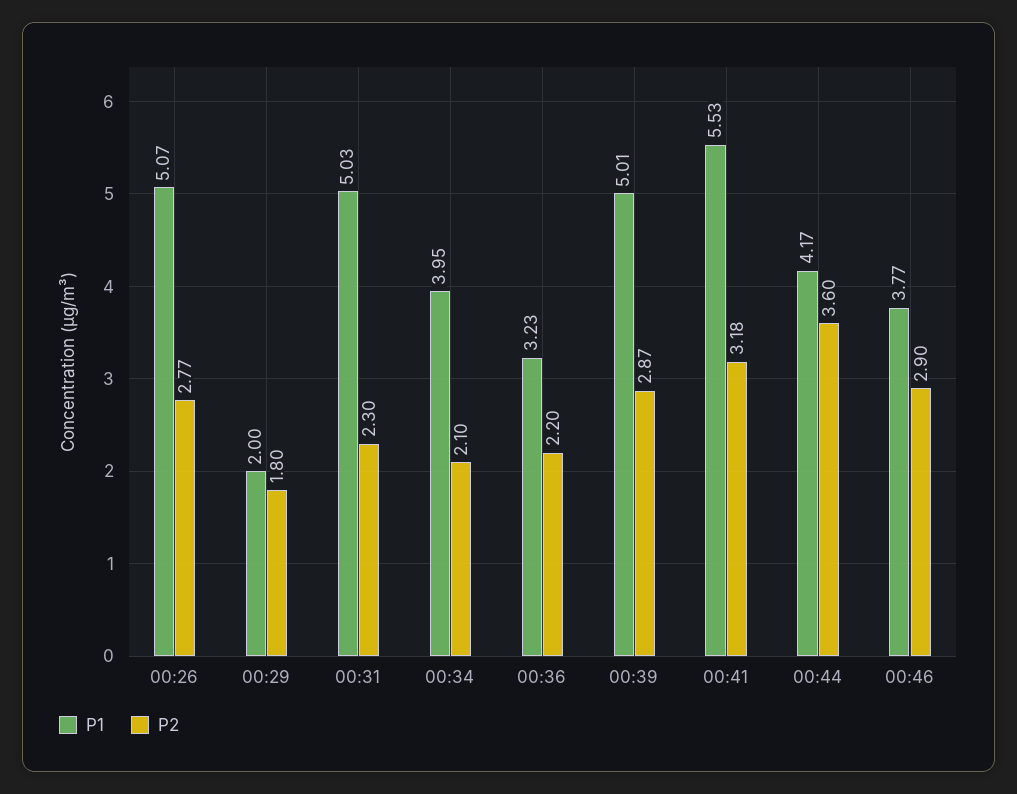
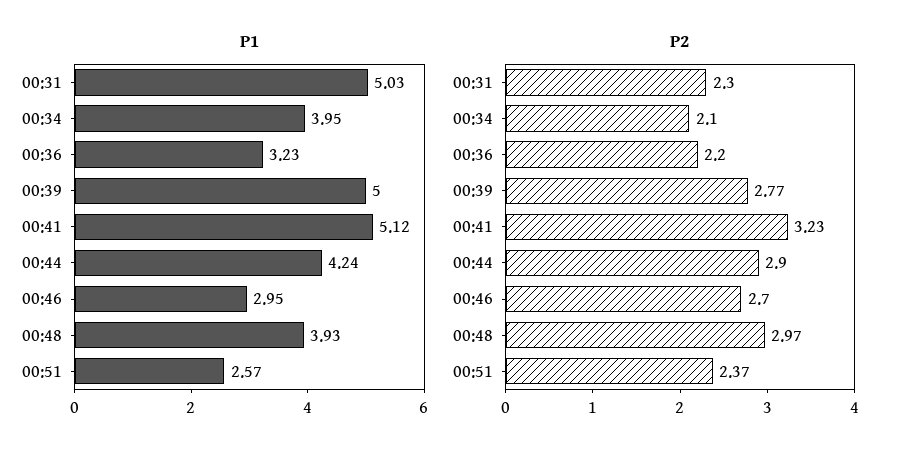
P1, 00:26: 5.07 -> none
P2, 00:26: 2.77 -> none
P1, 00:29: 2 -> none
P2, 00:29: 1.8 -> none
P1, 00:39: 5.01 -> 5
P2, 00:39: 2.87 -> 2.77
P1, 00:41: 5.53 -> 5.12
P2, 00:41: 3.18 -> 3.23
P1, 00:44: 4.17 -> 4.24
P2, 00:44: 3.6 -> 2.9
P1, 00:46: 3.77 -> 2.95
P2, 00:46: 2.9 -> 2.7
P1, 00:48: none -> 3.93
P1, 00:51: none -> 2.57
P2, 00:48: none -> 2.97
P2, 00:51: none -> 2.37

